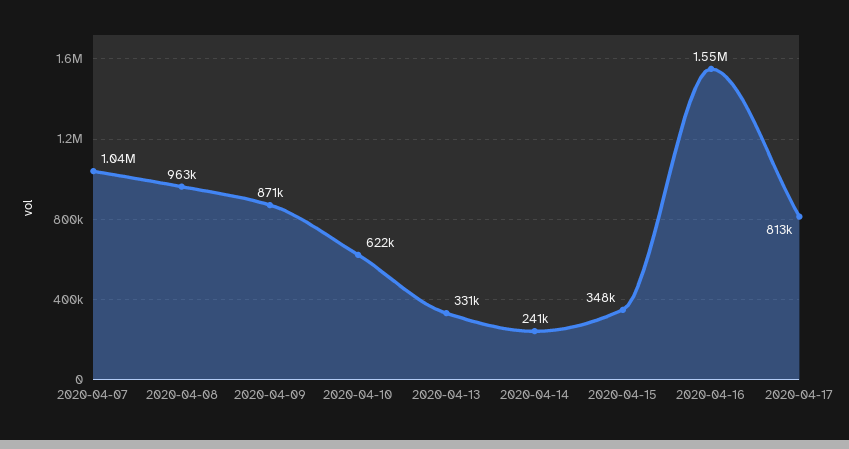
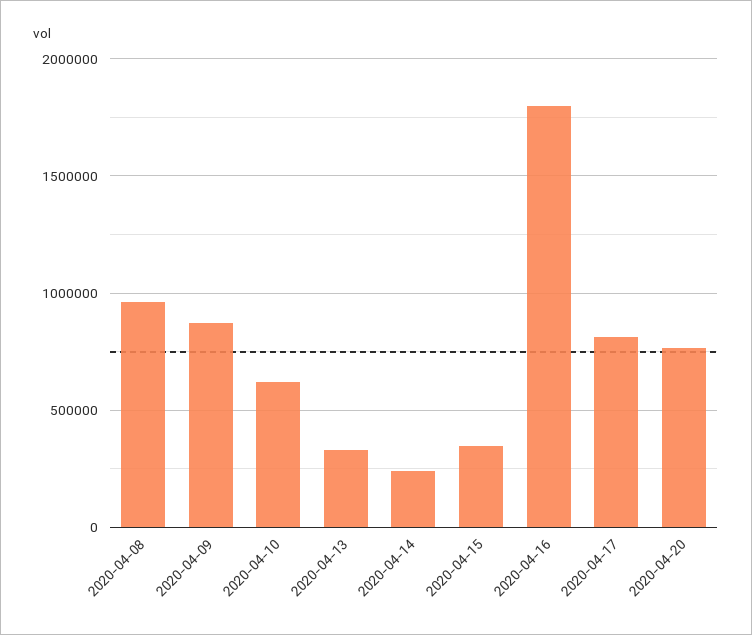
2020-04-07: 1040000 -> none
2020-04-16: 1550000 -> 1800000
2020-04-20: none -> 750000

